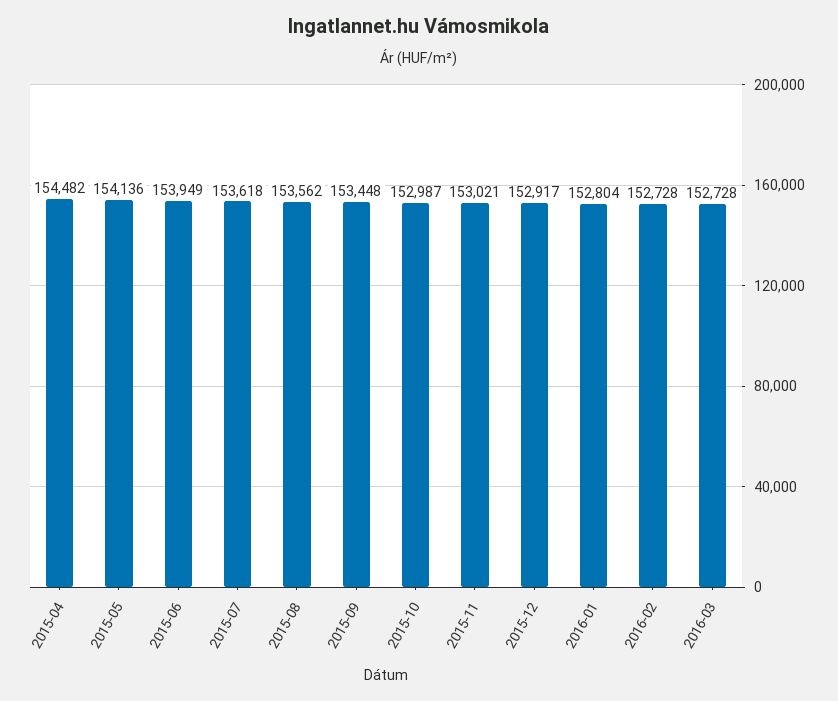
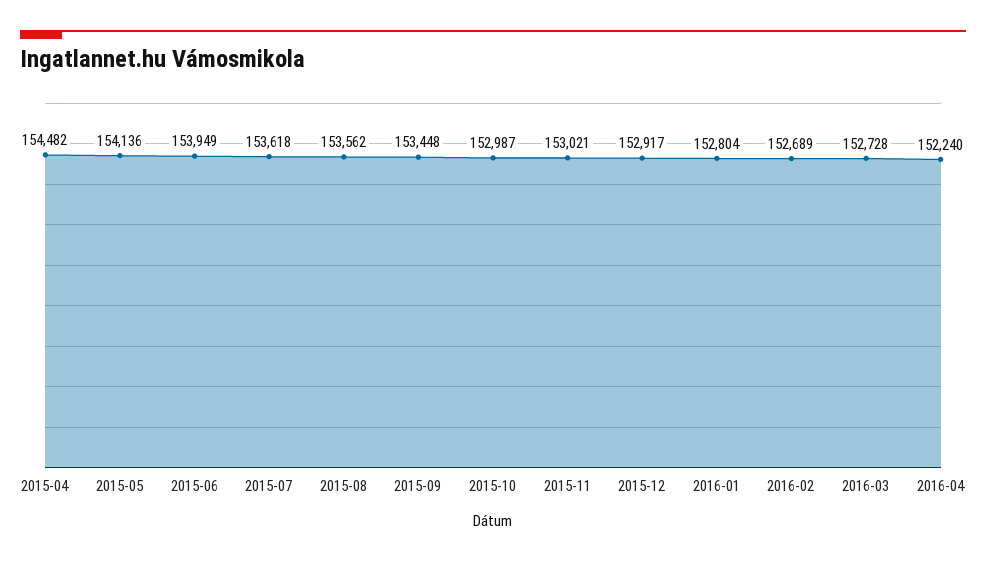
2016-02: 152728 -> 152689
2016-04: none -> 152240

